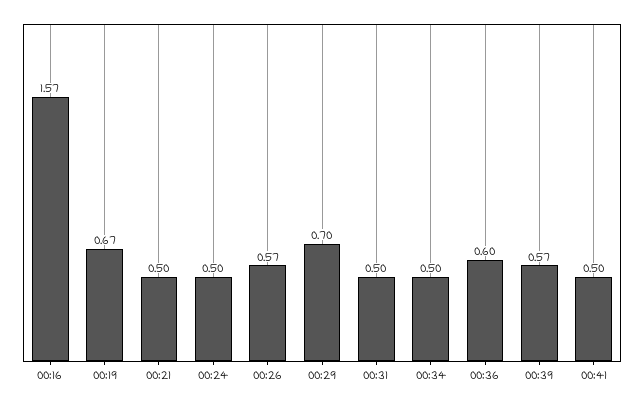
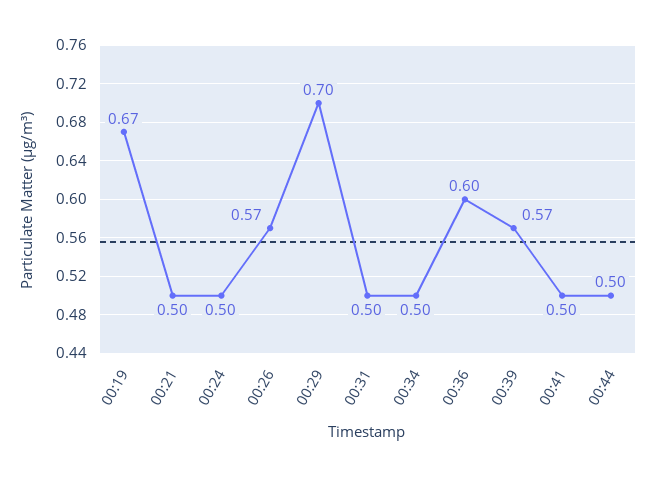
00:16: 1.57 -> none
00:44: none -> 0.5

